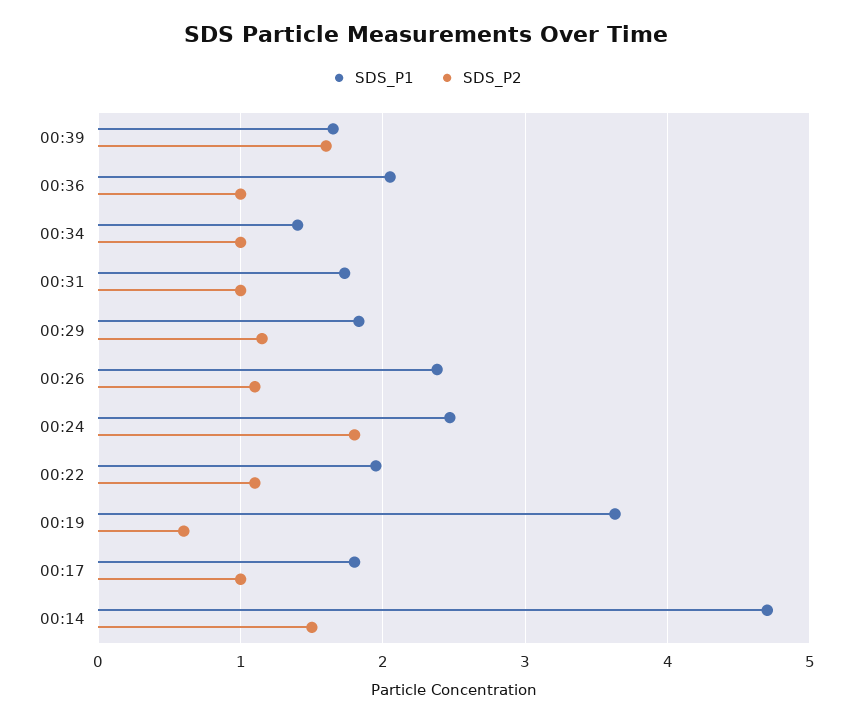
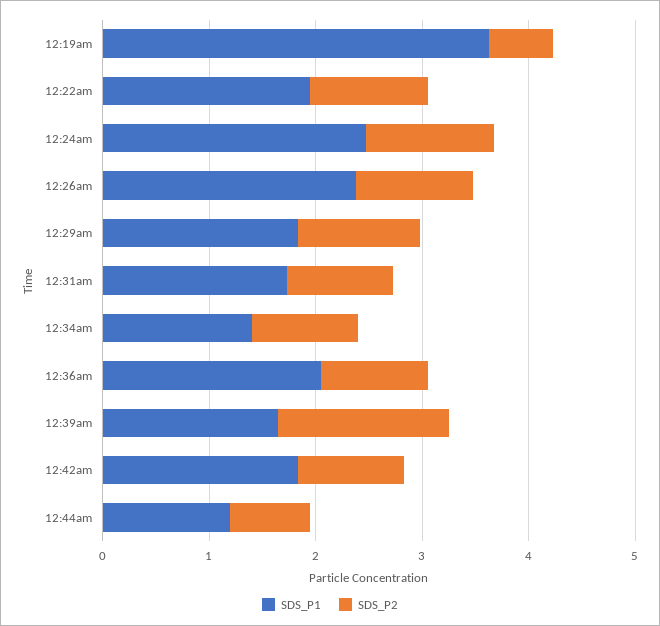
SDS_P2, 00:24: 1.8 -> 1.2
SDS_P1, 00:17: 1.8 -> none
SDS_P2, 00:17: 1 -> none
SDS_P1, 00:14: 4.7 -> none
SDS_P2, 00:14: 1.5 -> none
SDS_P1, 12:42am: none -> 1.8
SDS_P2, 12:42am: none -> 1
SDS_P1, 12:44am: none -> 1.2
SDS_P2, 12:44am: none -> 0.8

